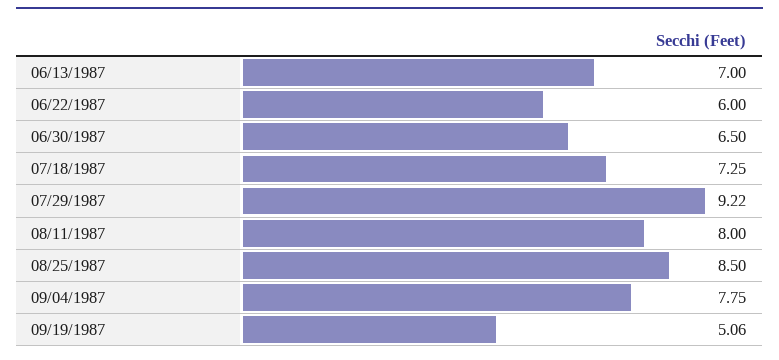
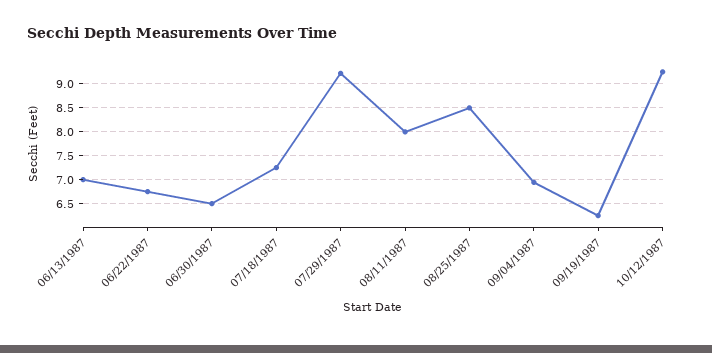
06/22/1987: 6 -> 6.75
09/04/1987: 7.75 -> 7
09/19/1987: 5.06 -> 6.25
10/12/1987: none -> 9.25

